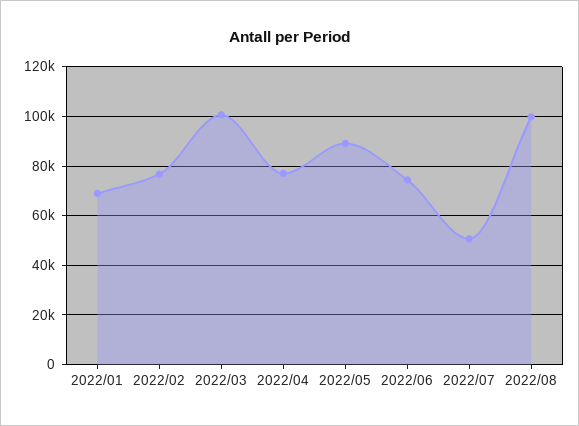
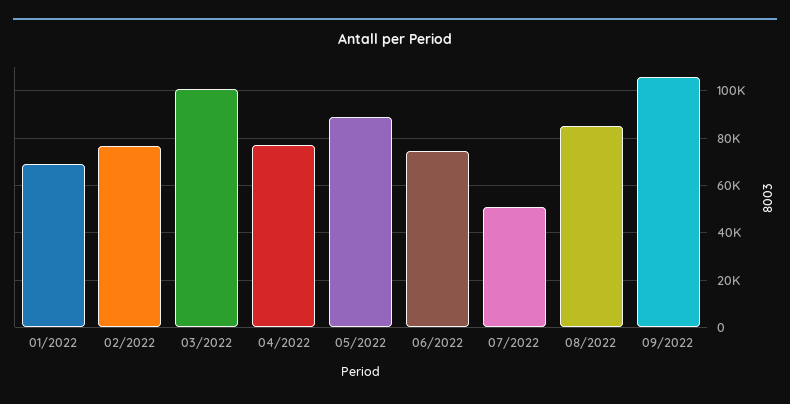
2022/08: 100000 -> 85000
09/2022: none -> 105000

